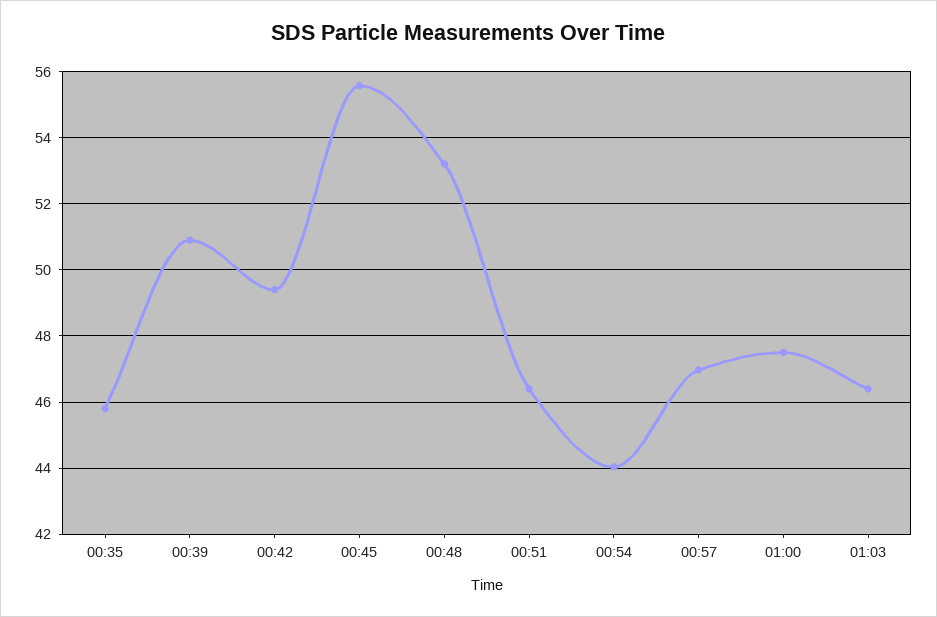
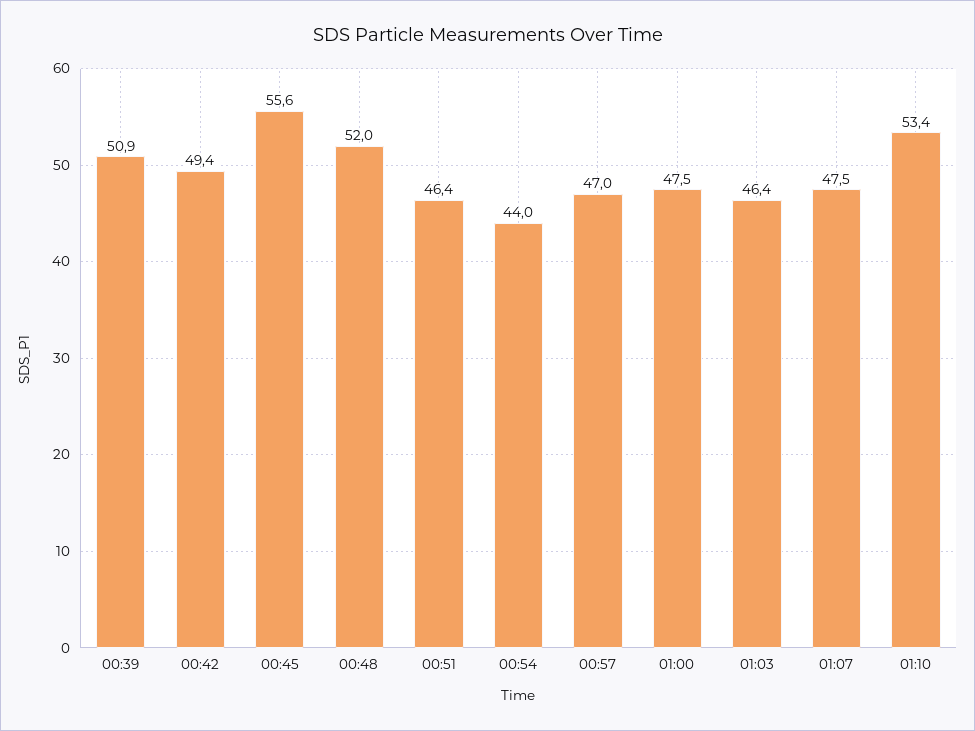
00:35: 45.8 -> none
00:48: 53.2 -> 52
01:07: none -> 47.5
01:10: none -> 53.4

